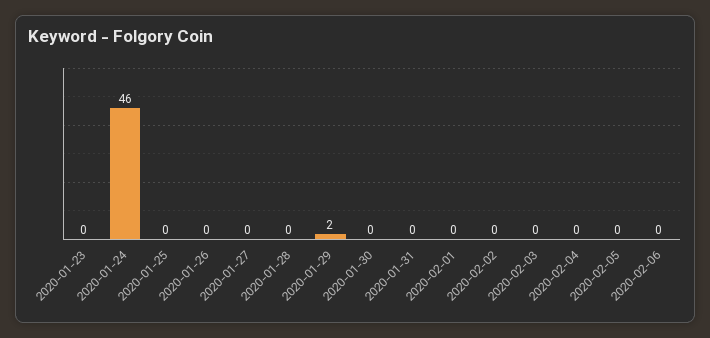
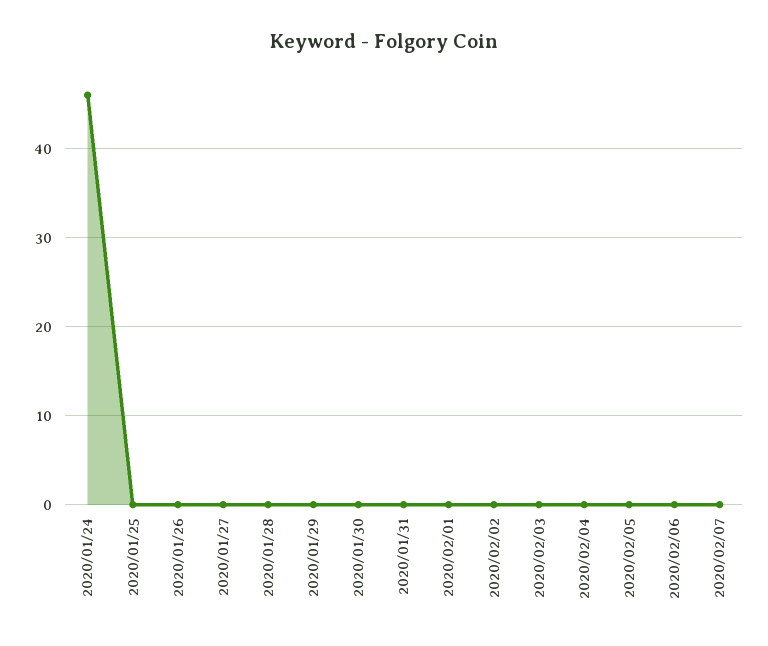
2020-01-23: 0 -> none
2020-01-29: 2 -> 0
2020/02/07: none -> 0

